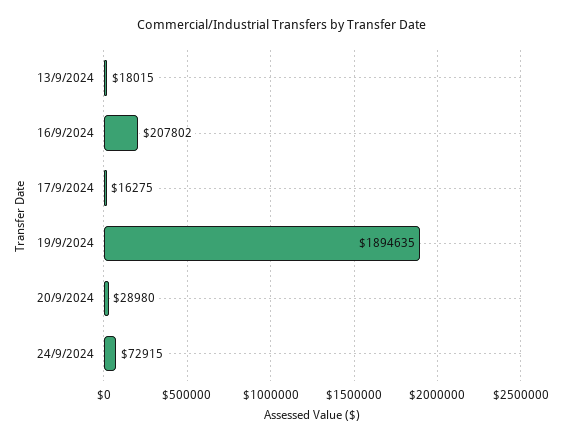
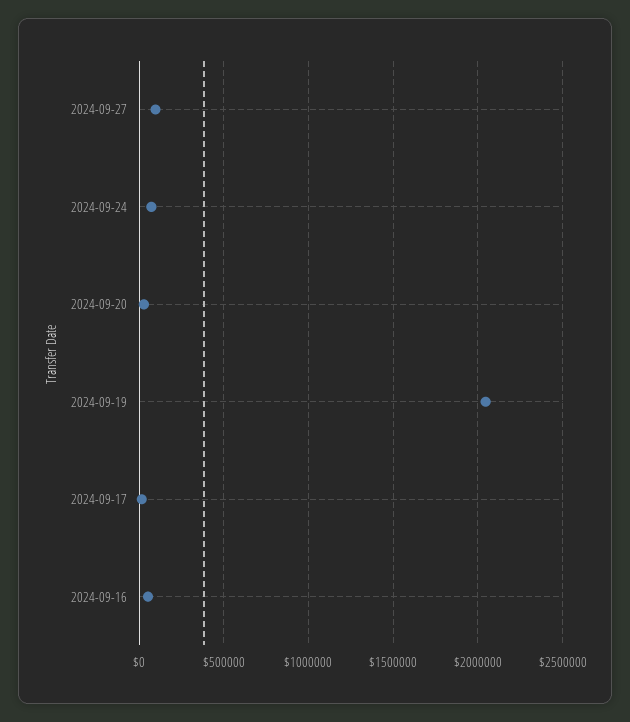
13/9/2024: 18015 -> none
16/9/2024: 207802 -> 50000
19/9/2024: 1894635 -> 2050000
2024-09-27: none -> 100000

